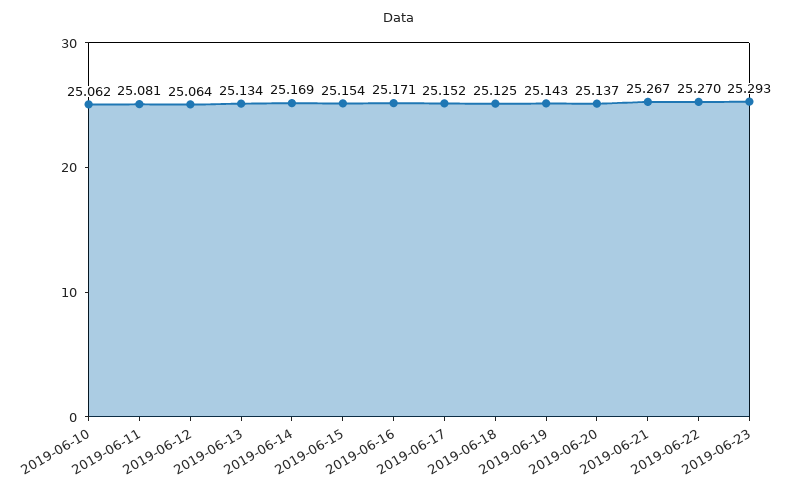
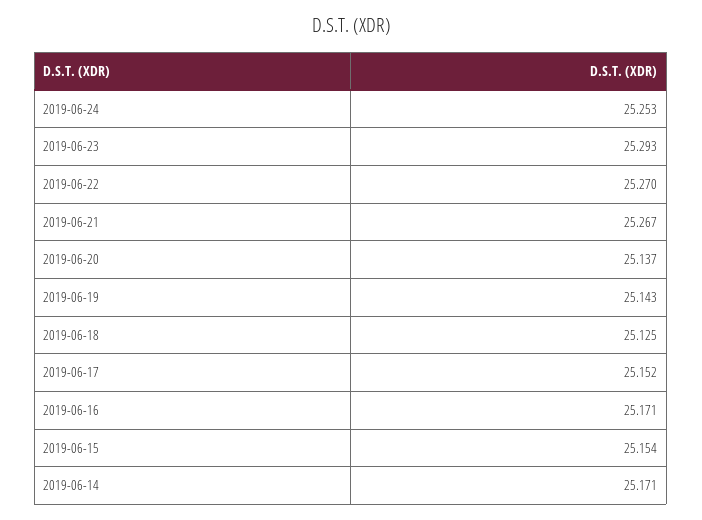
2019-06-10: 25.062 -> none
2019-06-11: 25.081 -> none
2019-06-12: 25.064 -> none
2019-06-13: 25.134 -> none
2019-06-14: 25.169 -> 25.171
2019-06-24: none -> 25.253

